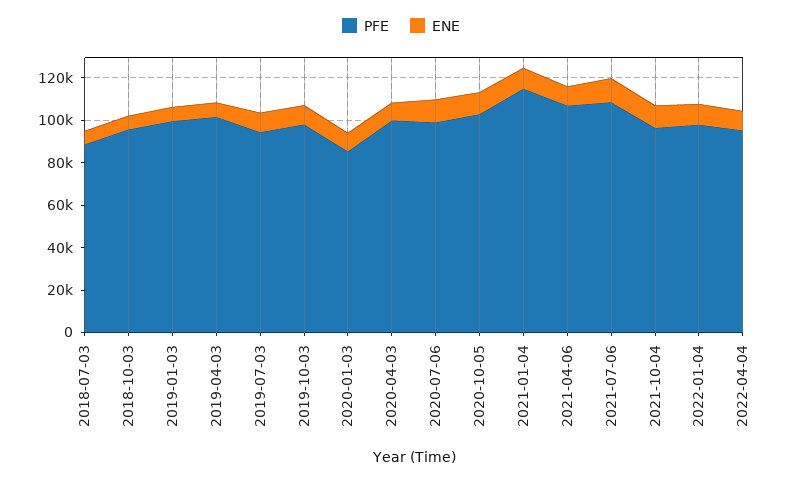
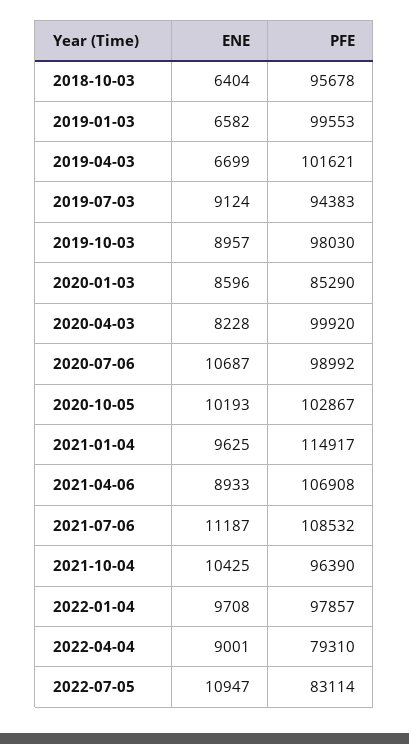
PFE, 2018-07-03: 90000 -> none
ENE, 2018-07-03: 5000 -> none
PFE, 2022-04-04: 95000 -> 79310
ENE, 2022-07-05: none -> 10947
PFE, 2022-07-05: none -> 83114

